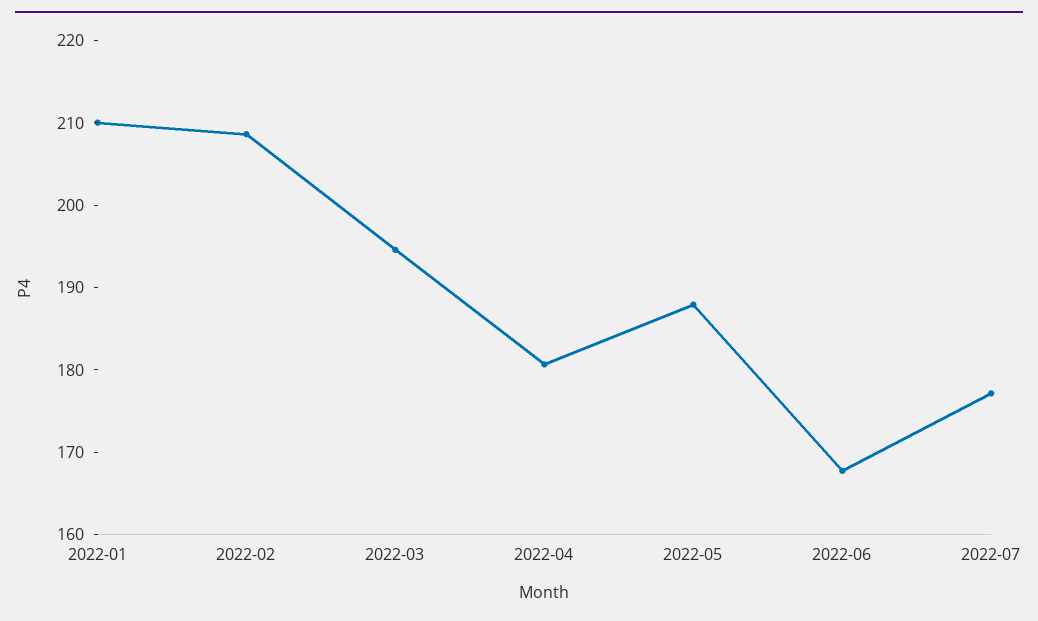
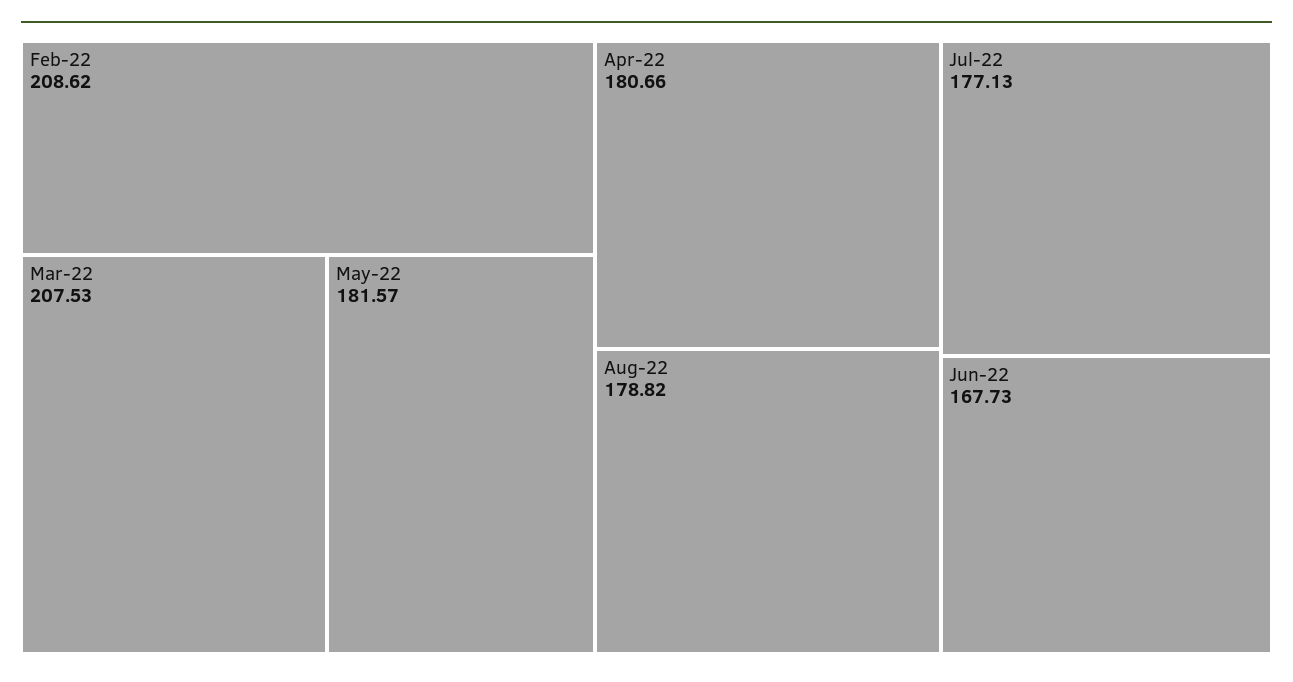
2022-01: 210 -> none
2022-03: 194 -> 207.53
2022-05: 188 -> 181.57
Aug-22: none -> 178.82

